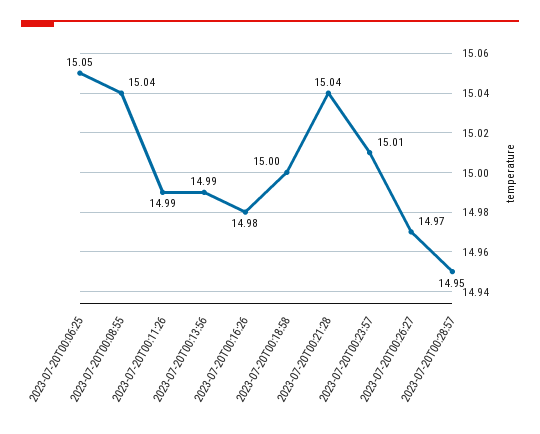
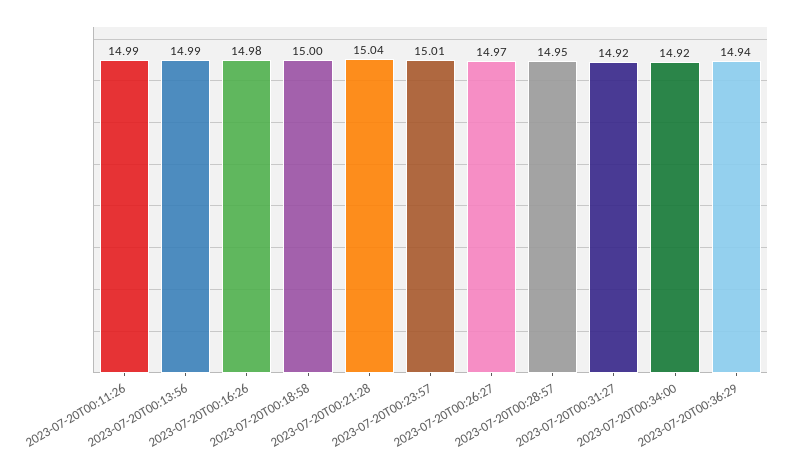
2023-07-20T00:06:25: 15.05 -> none
2023-07-20T00:08:55: 15.04 -> none
2023-07-20T00:31:27: none -> 14.92
2023-07-20T00:34:00: none -> 14.92
2023-07-20T00:36:29: none -> 14.94

